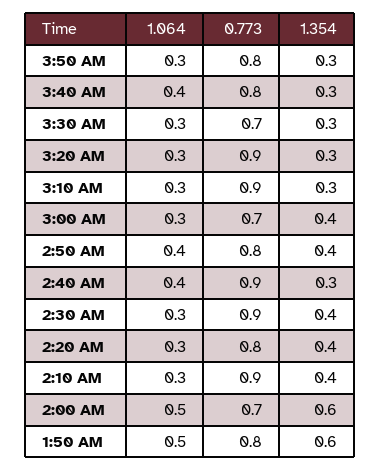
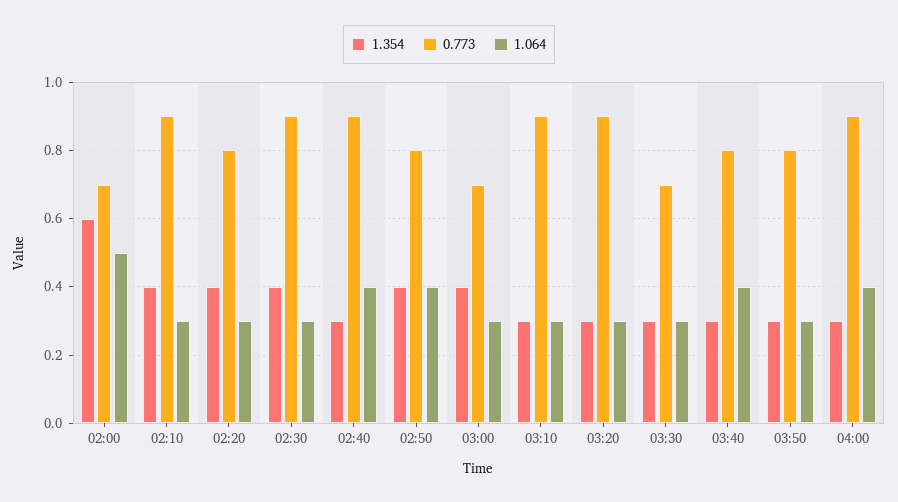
1.064, 1:50 AM: 0.5 -> none
0.773, 1:50 AM: 0.8 -> none
1.354, 1:50 AM: 0.6 -> none
1.354, 04:00: none -> 0.3
0.773, 04:00: none -> 0.9
1.064, 04:00: none -> 0.4

